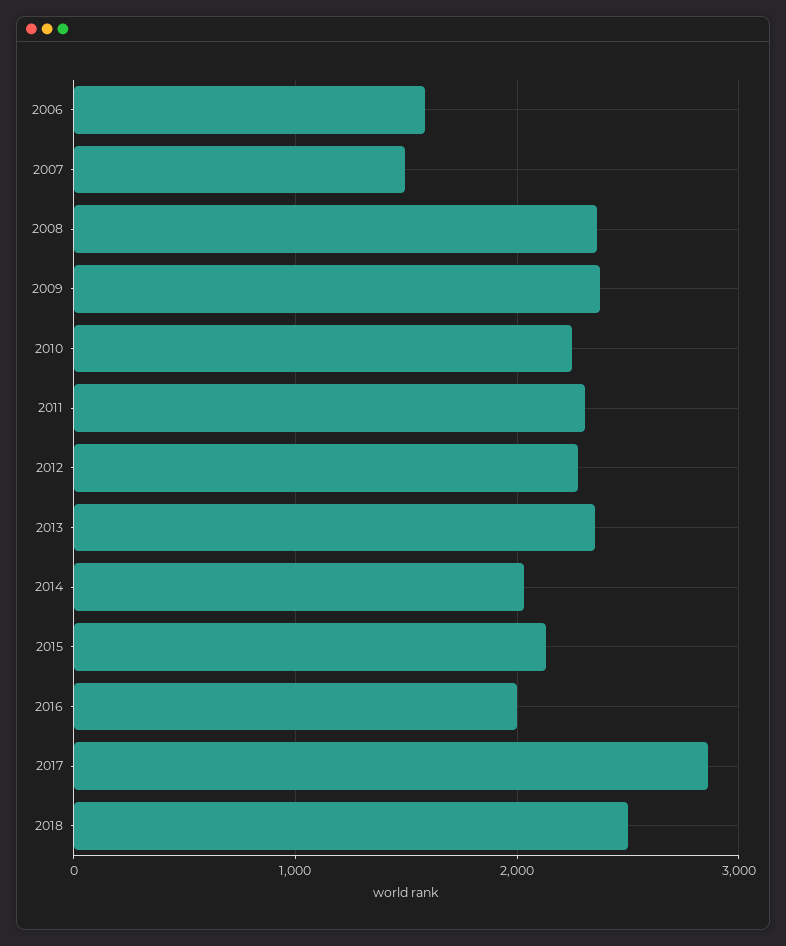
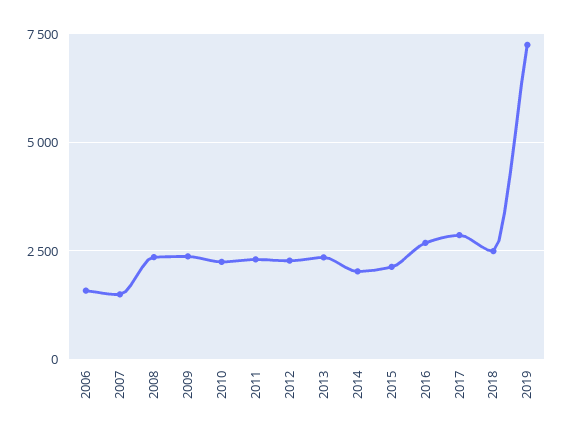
2016: 2000 -> 2750
2019: none -> 7250

